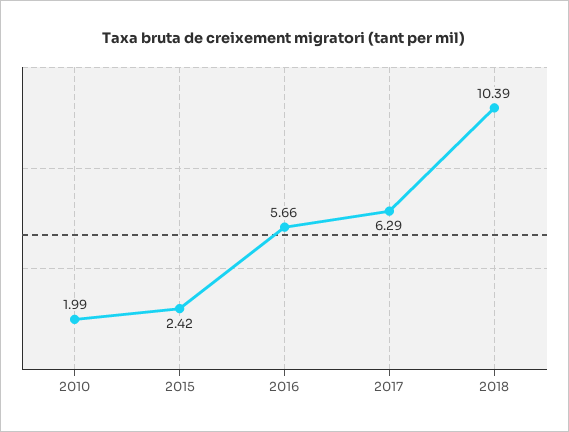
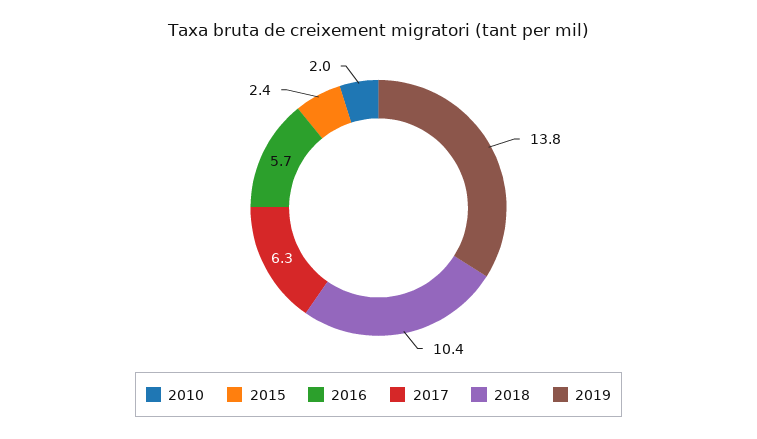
2019: none -> 13.8

